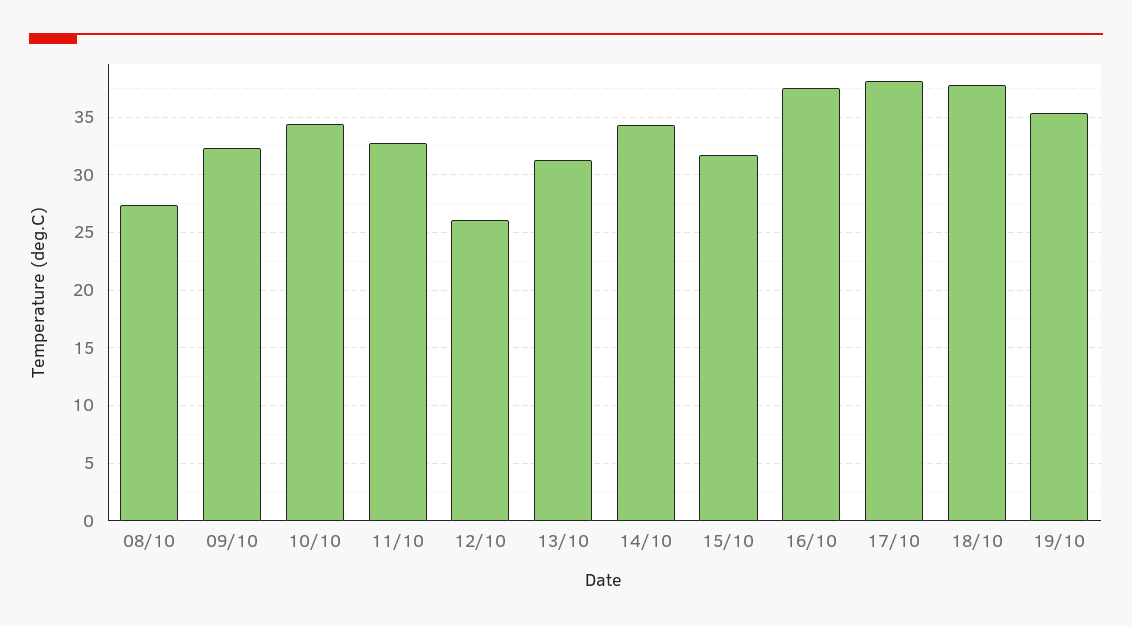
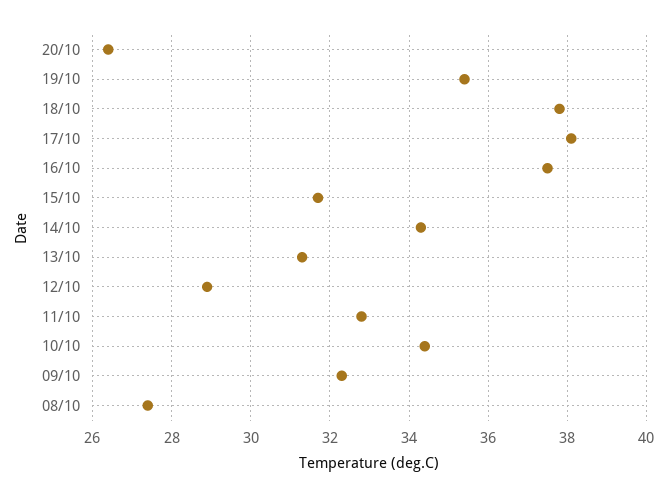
12/10: 26 -> 29
20/10: none -> 26.5

